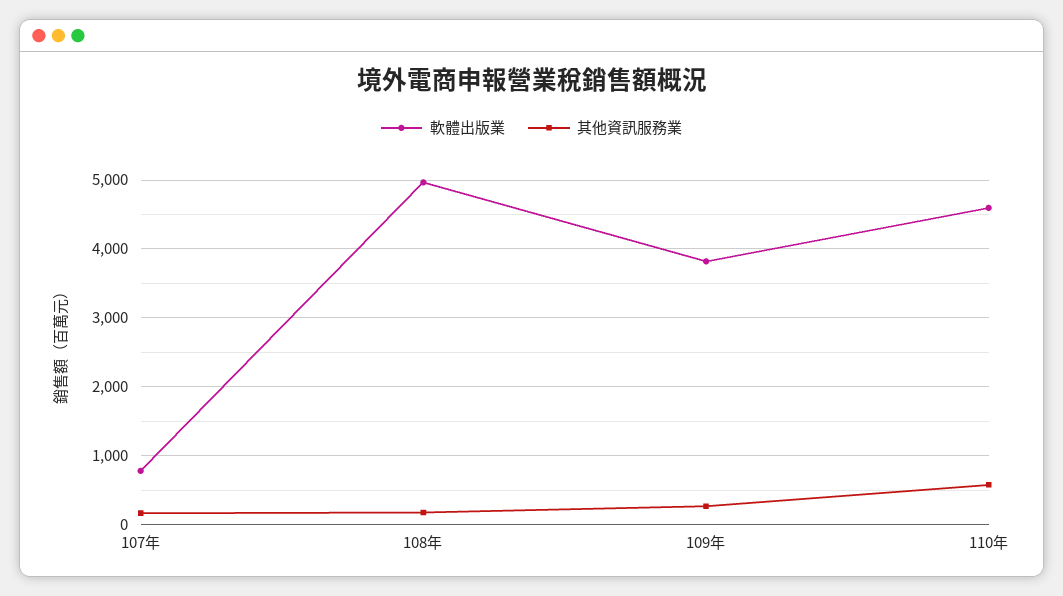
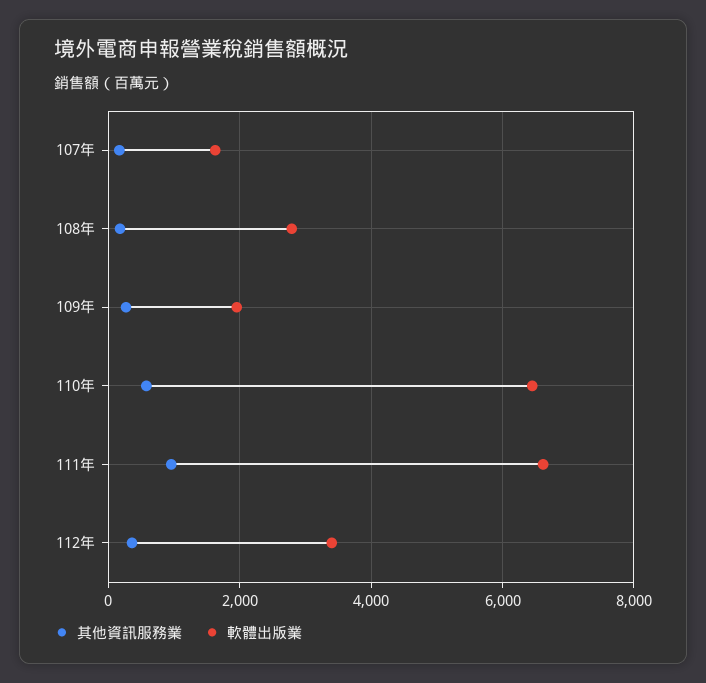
軟體出版業, 107年: 800 -> 1600
軟體出版業, 108年: 5000 -> 2800
軟體出版業, 109年: 3800 -> 2000
軟體出版業, 110年: 4600 -> 6400
其他資訊服務業, 111年: none -> 1000
軟體出版業, 111年: none -> 6600
其他資訊服務業, 112年: none -> 400
軟體出版業, 112年: none -> 3400

